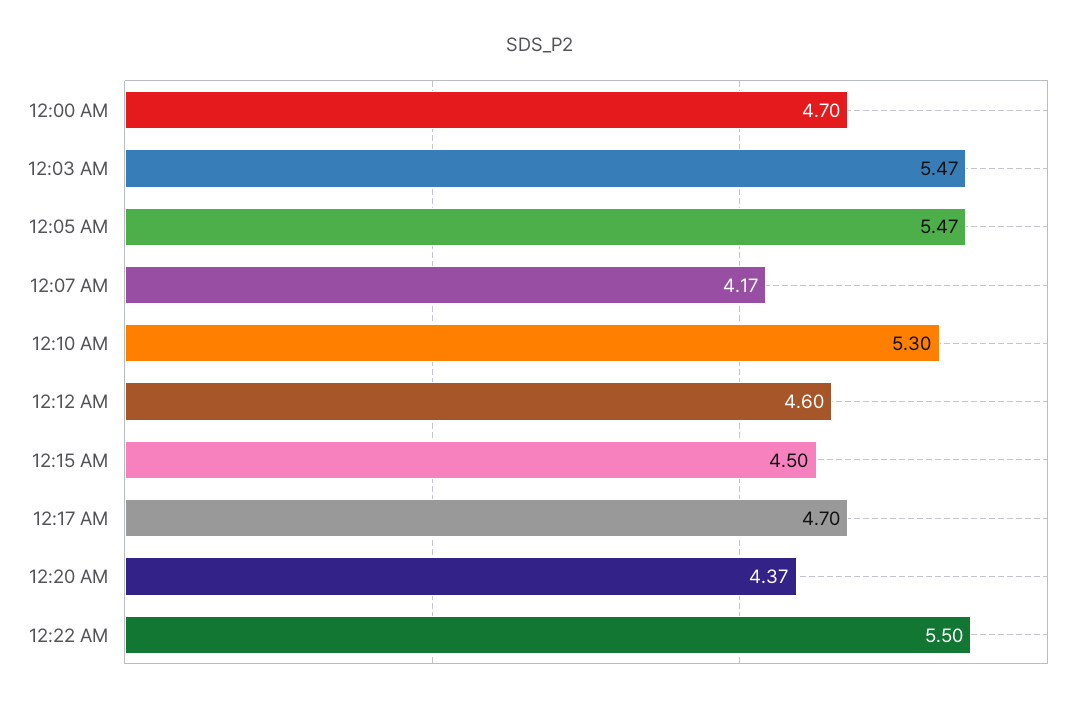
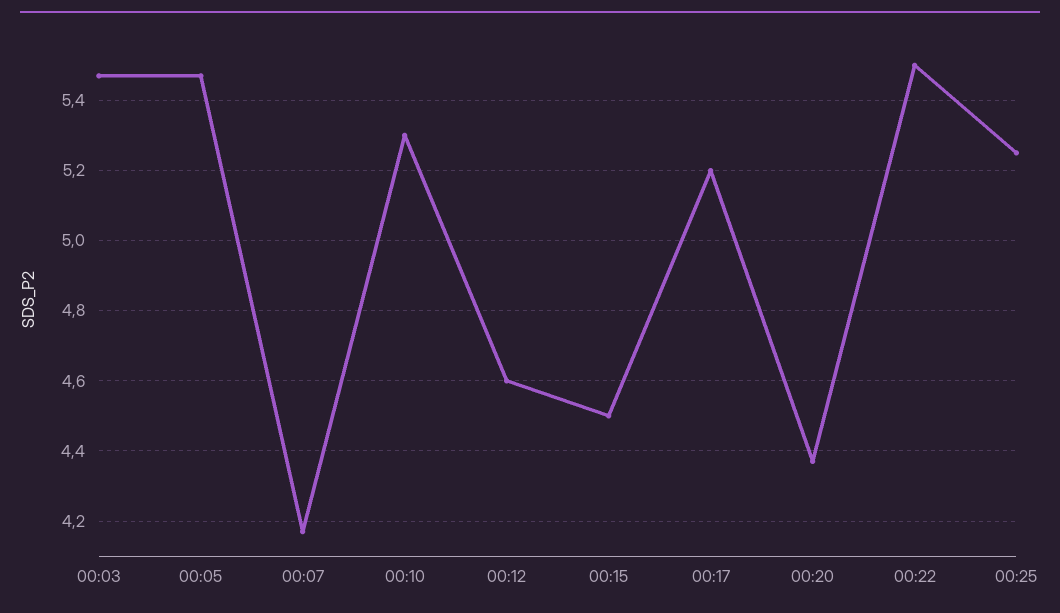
12:00 AM: 4.7 -> none
12:17 AM: 4.7 -> 5.2
00:25: none -> 5.25

